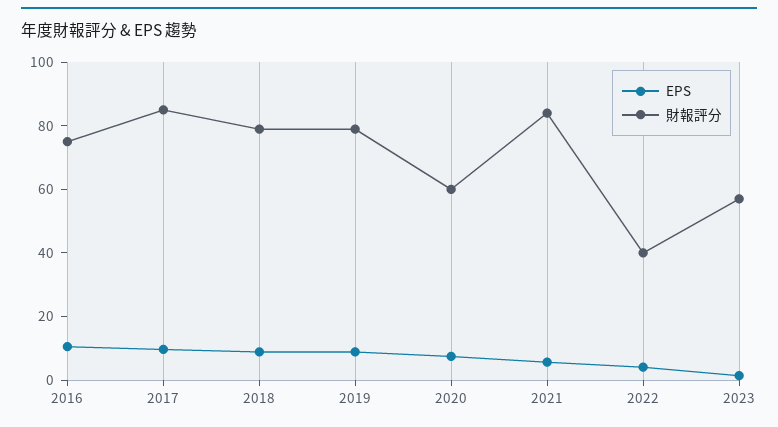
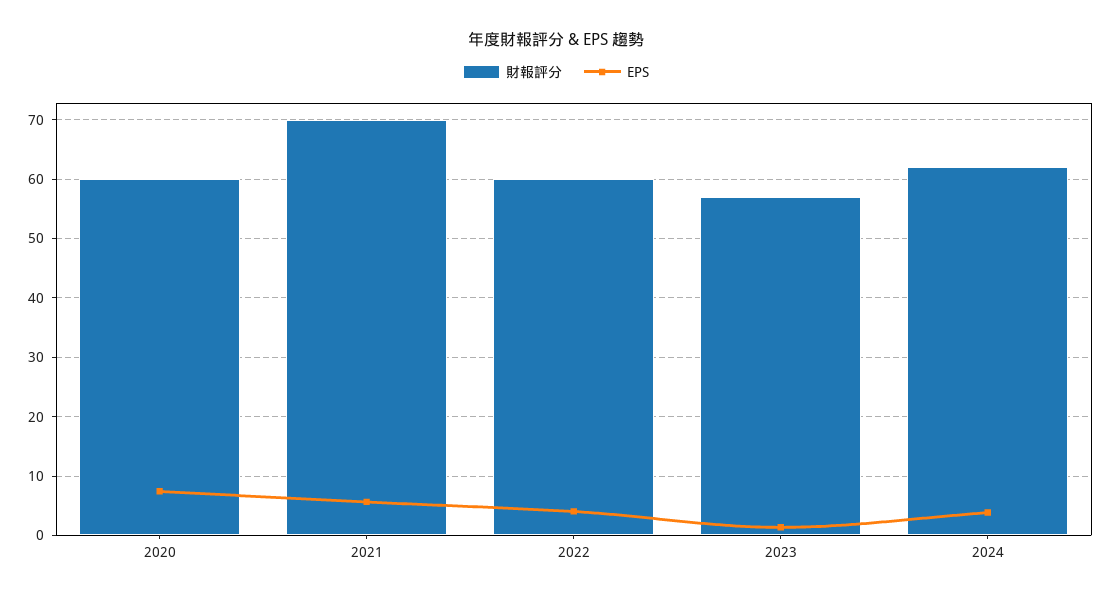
EPS, 2016: 10 -> none
財報評分, 2016: 75 -> none
EPS, 2017: 10 -> none
財報評分, 2017: 85 -> none
EPS, 2018: 10 -> none
財報評分, 2018: 80 -> none
EPS, 2019: 10 -> none
財報評分, 2019: 80 -> none
財報評分, 2021: 85 -> 70
財報評分, 2022: 40 -> 60
財報評分, 2024: none -> 62
EPS, 2024: none -> 4

